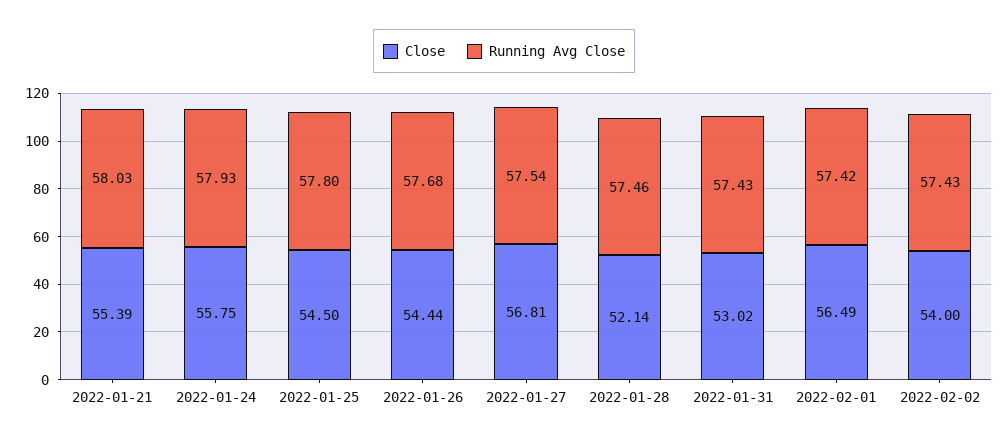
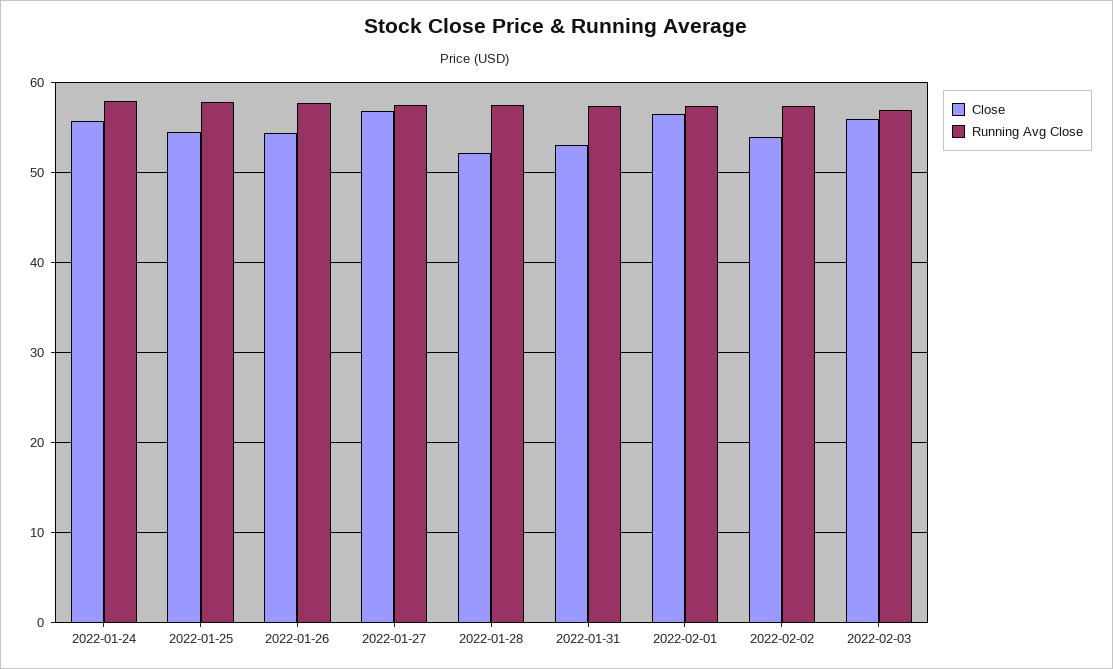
Close, 2022-01-21: 55.39 -> none
Running Avg Close, 2022-01-21: 58.03 -> none
Close, 2022-02-03: none -> 56
Running Avg Close, 2022-02-03: none -> 57

